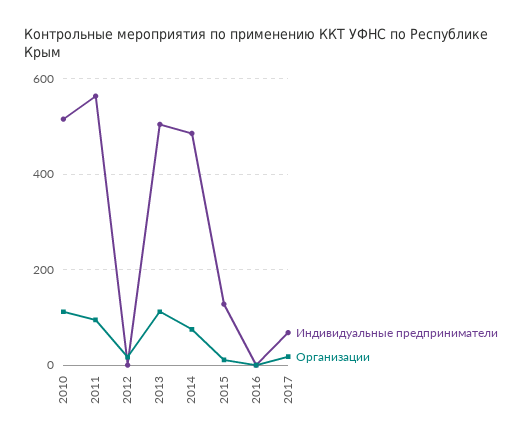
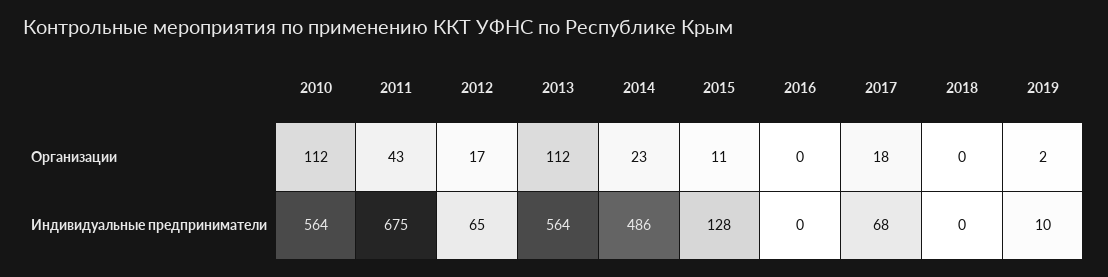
Индивидуальные предприниматели, 2010: 520 -> 564
Индивидуальные предприниматели, 2011: 560 -> 675
Организации, 2011: 100 -> 43
Индивидуальные предприниматели, 2012: 0 -> 65
Индивидуальные предприниматели, 2013: 500 -> 564
Организации, 2014: 80 -> 23
Организации, 2018: none -> 0
Организации, 2019: none -> 2
Индивидуальные предприниматели, 2018: none -> 0
Индивидуальные предприниматели, 2019: none -> 10

